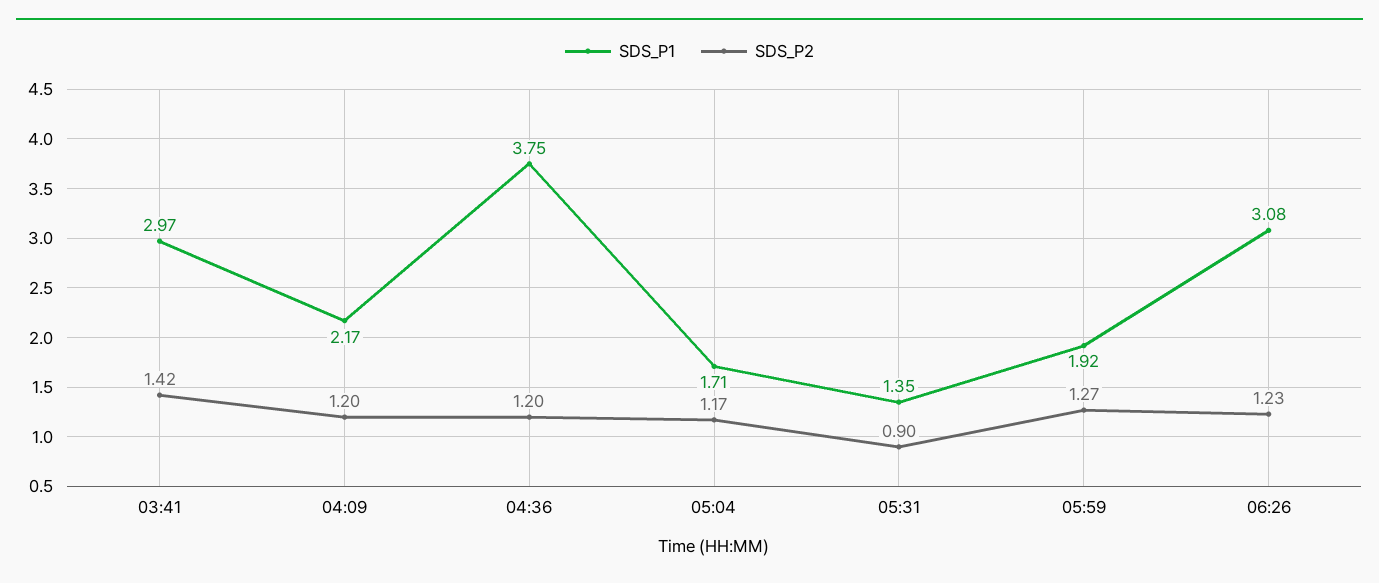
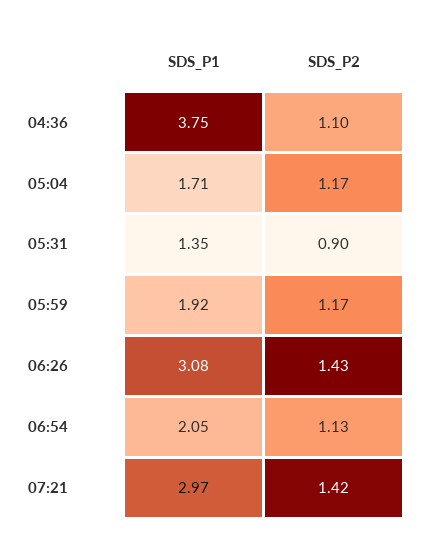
SDS_P1, 03:41: 2.97 -> none
SDS_P2, 03:41: 1.42 -> none
SDS_P1, 04:09: 2.17 -> none
SDS_P2, 04:09: 1.2 -> none
SDS_P2, 04:36: 1.2 -> 1.1
SDS_P2, 05:59: 1.27 -> 1.17
SDS_P2, 06:26: 1.23 -> 1.43
SDS_P1, 06:54: none -> 2.05
SDS_P2, 06:54: none -> 1.13
SDS_P1, 07:21: none -> 2.97
SDS_P2, 07:21: none -> 1.42

